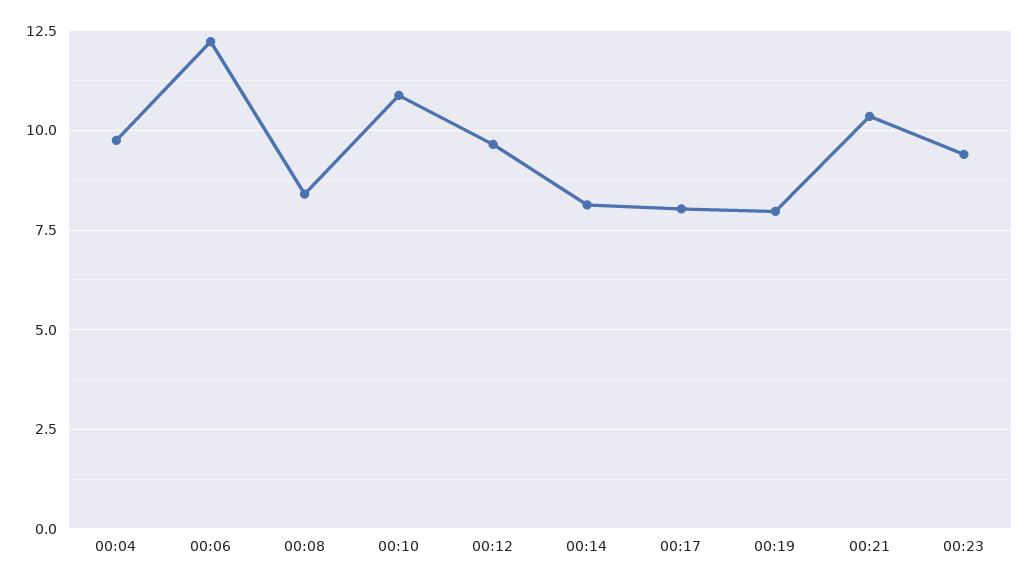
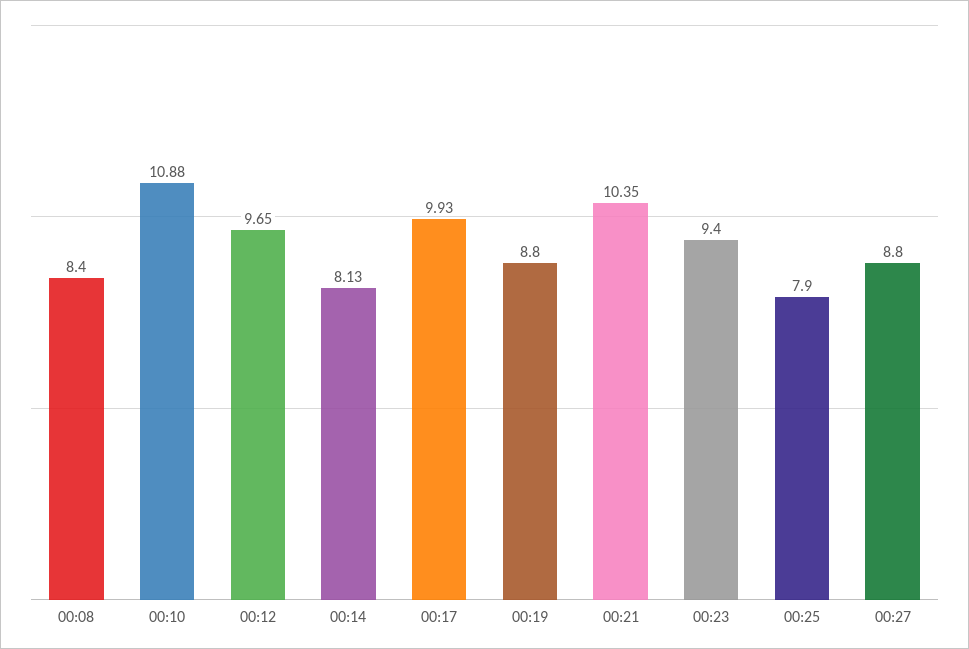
00:04: 9.75 -> none
00:06: 12.25 -> none
00:17: 8 -> 9.93
00:19: 8 -> 8.8
00:25: none -> 7.9
00:27: none -> 8.8

